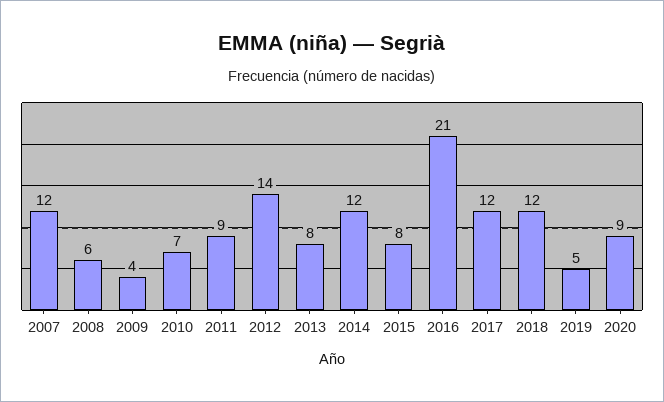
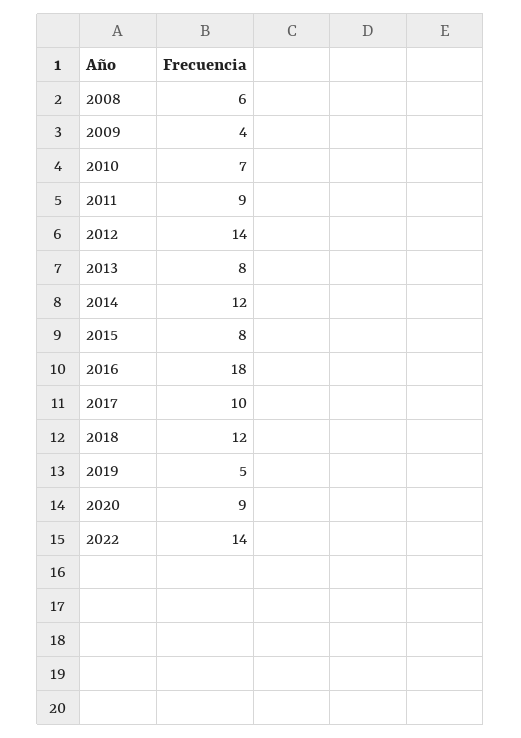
2007: 12 -> none
2016: 21 -> 18
2017: 12 -> 10
2022: none -> 14

